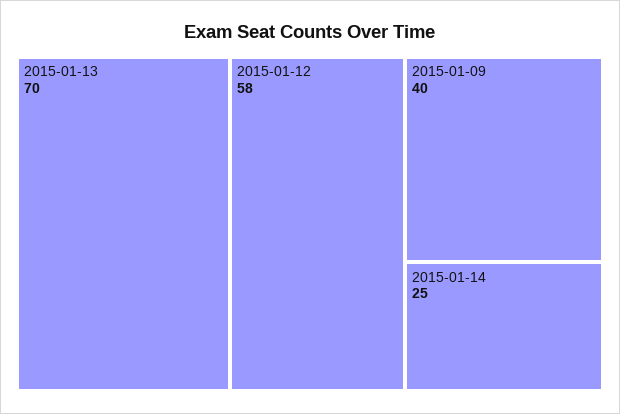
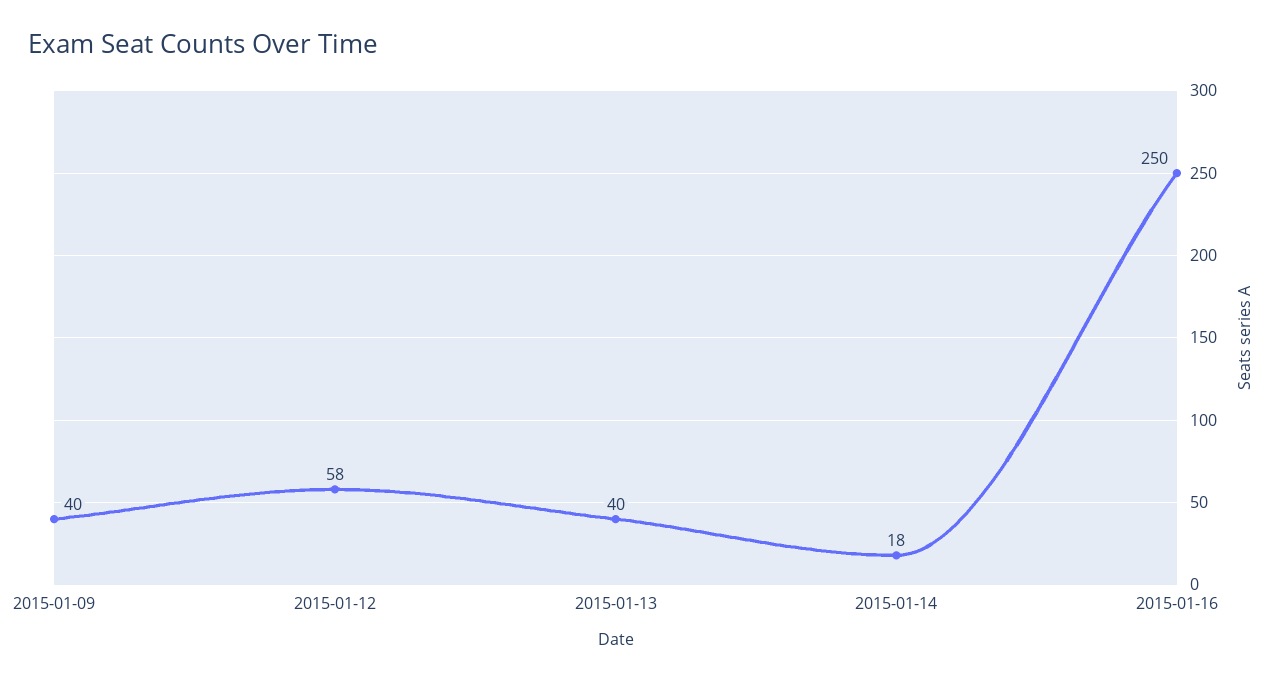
2015-01-13: 70 -> 40
2015-01-14: 25 -> 18
2015-01-16: none -> 250

